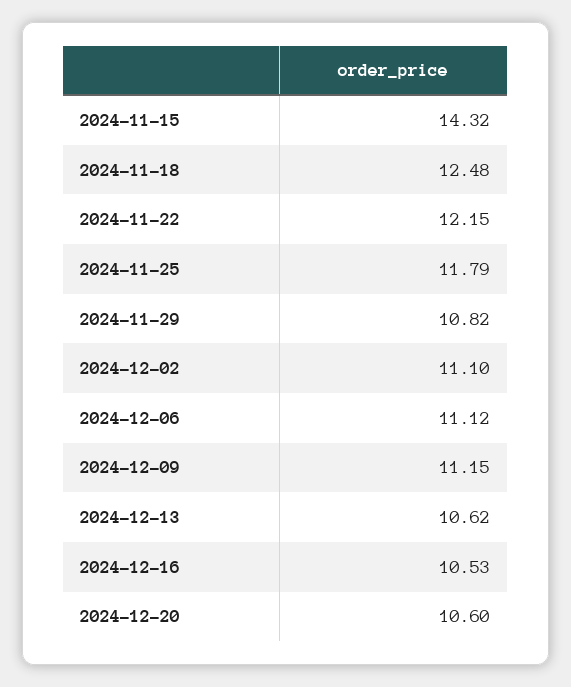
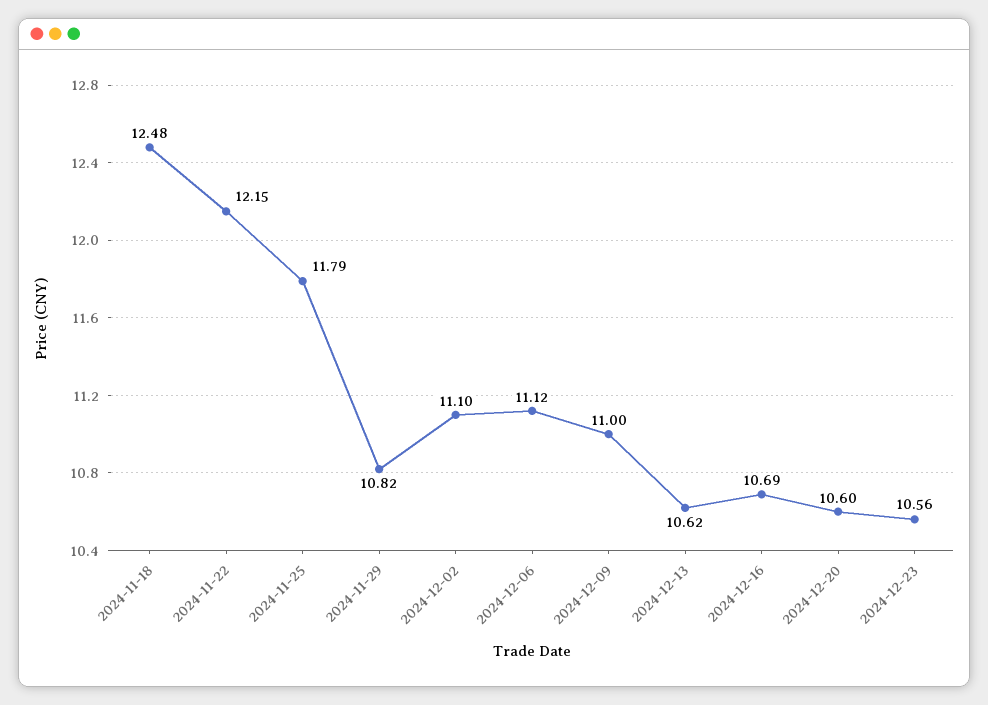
2024-11-15: 14.32 -> none
2024-12-09: 11.15 -> 11
2024-12-16: 10.53 -> 10.69
2024-12-23: none -> 10.56

